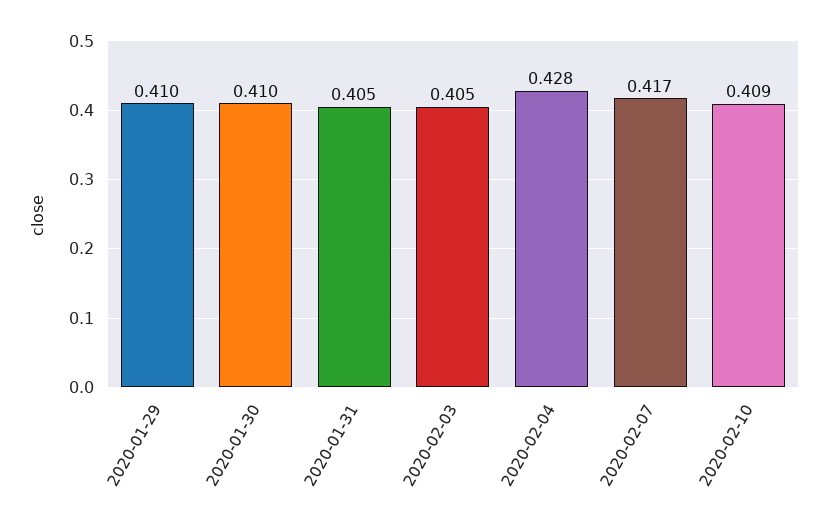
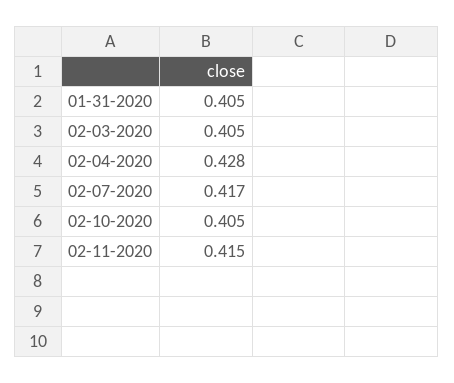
2020-01-29: 0.41 -> none
2020-01-30: 0.41 -> none
2020-02-10: 0.409 -> 0.405
02-11-2020: none -> 0.415

